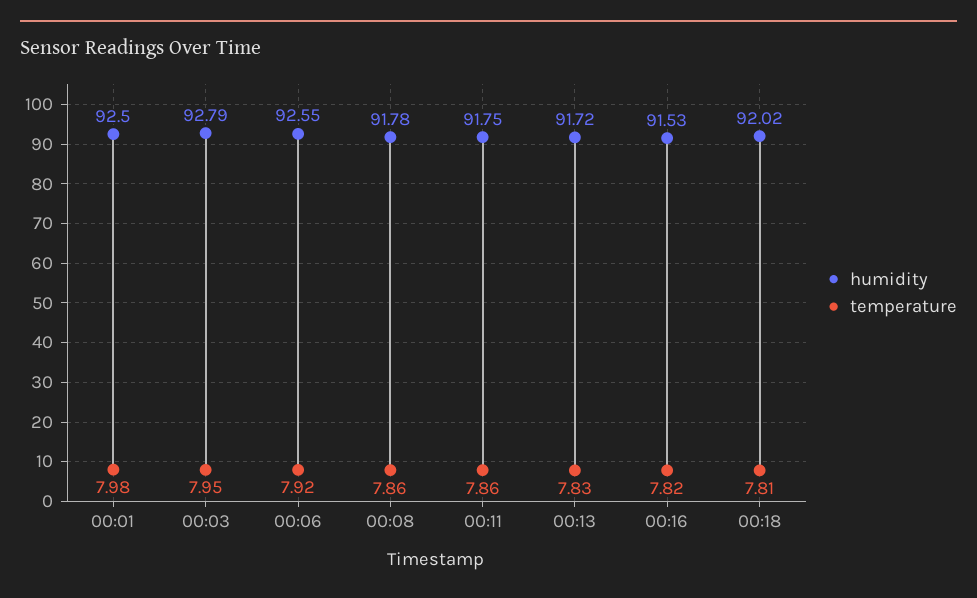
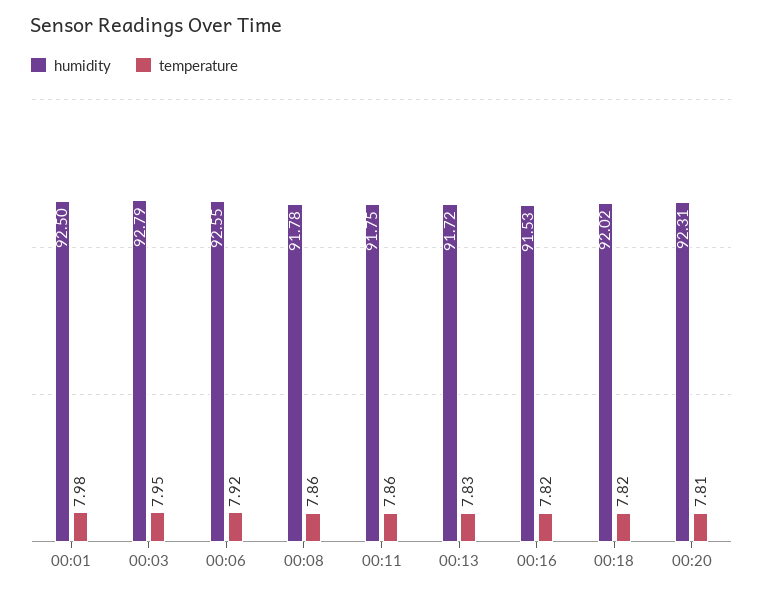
temperature, 00:18: 7.81 -> 7.82
humidity, 00:20: none -> 92.31
temperature, 00:20: none -> 7.81

